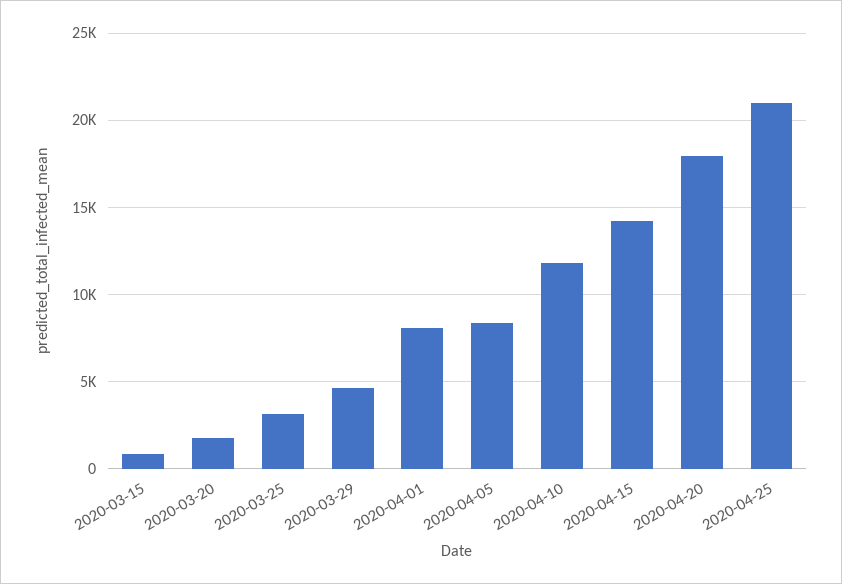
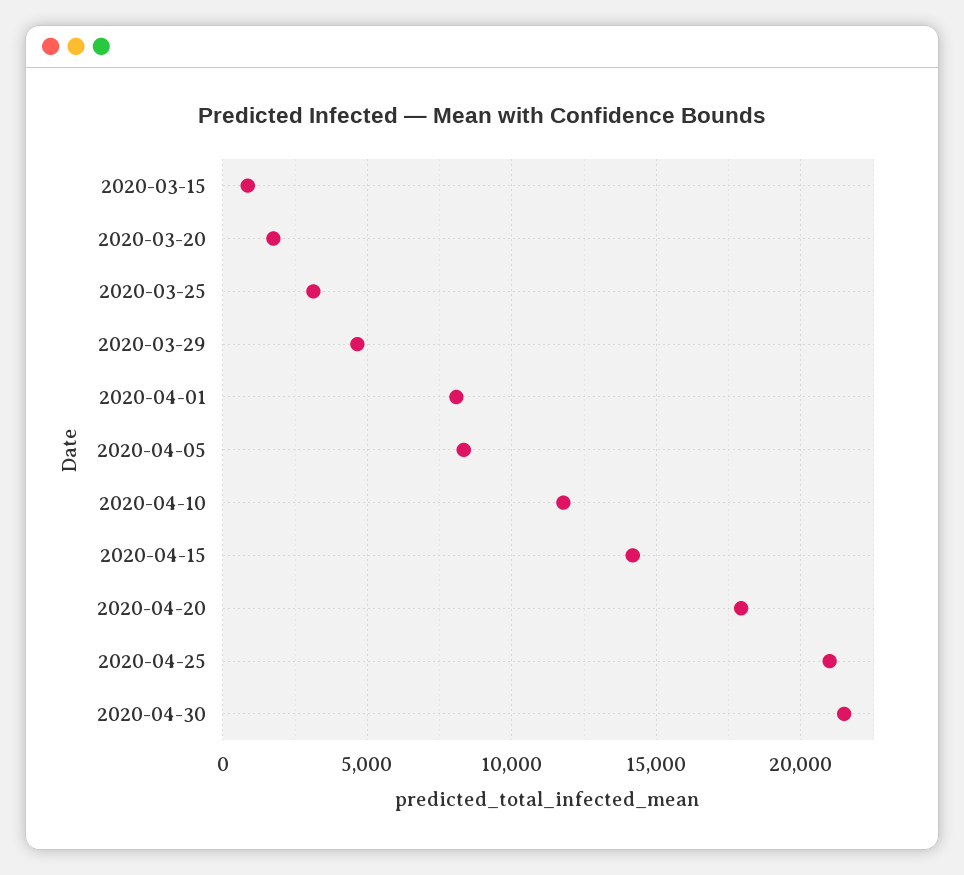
2020-04-30: none -> 21500

